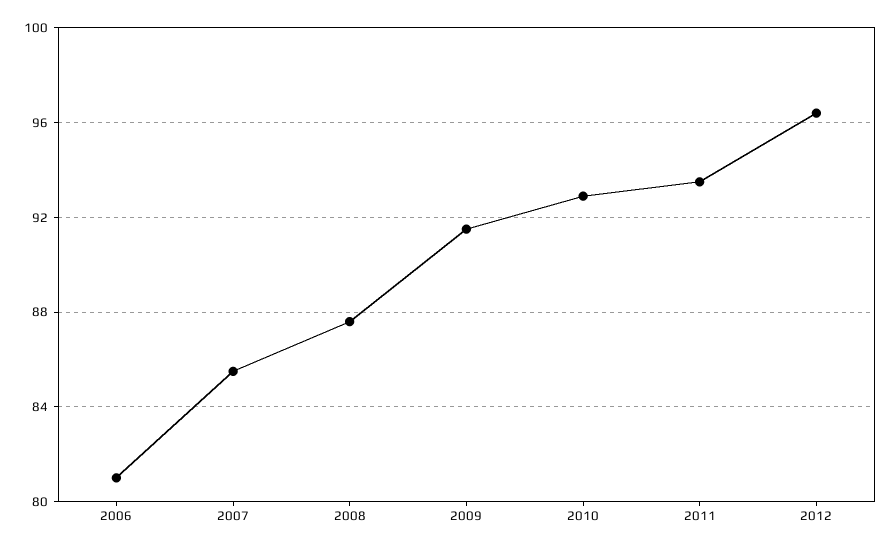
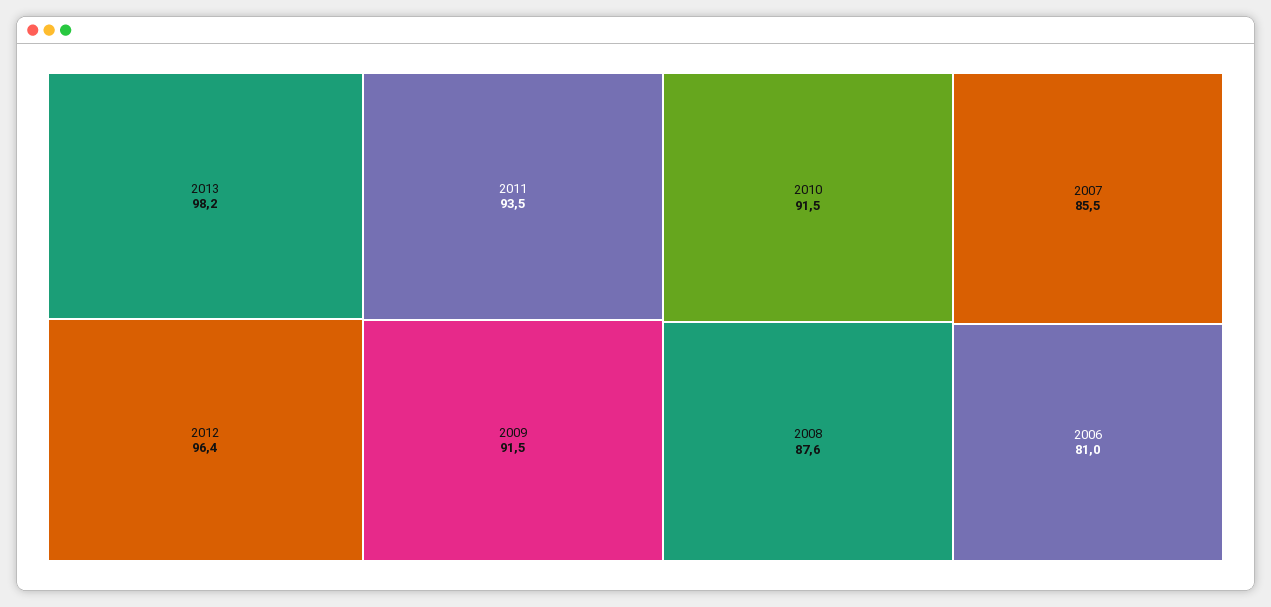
2010: 93 -> 91.5
2013: none -> 98.2

